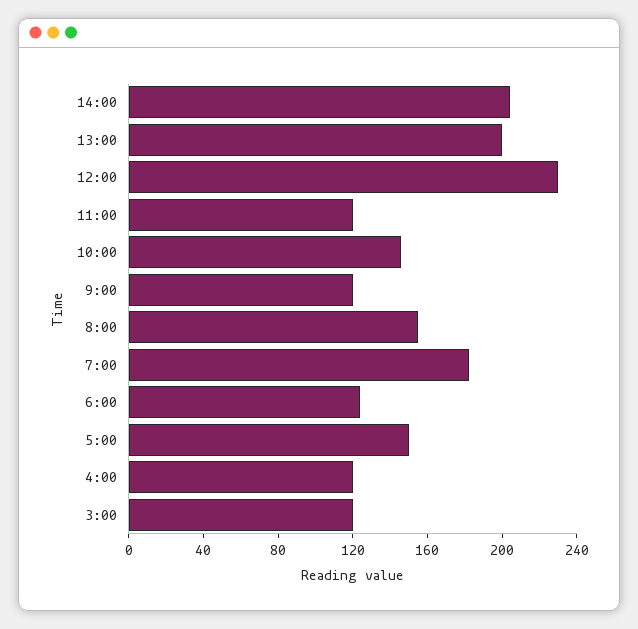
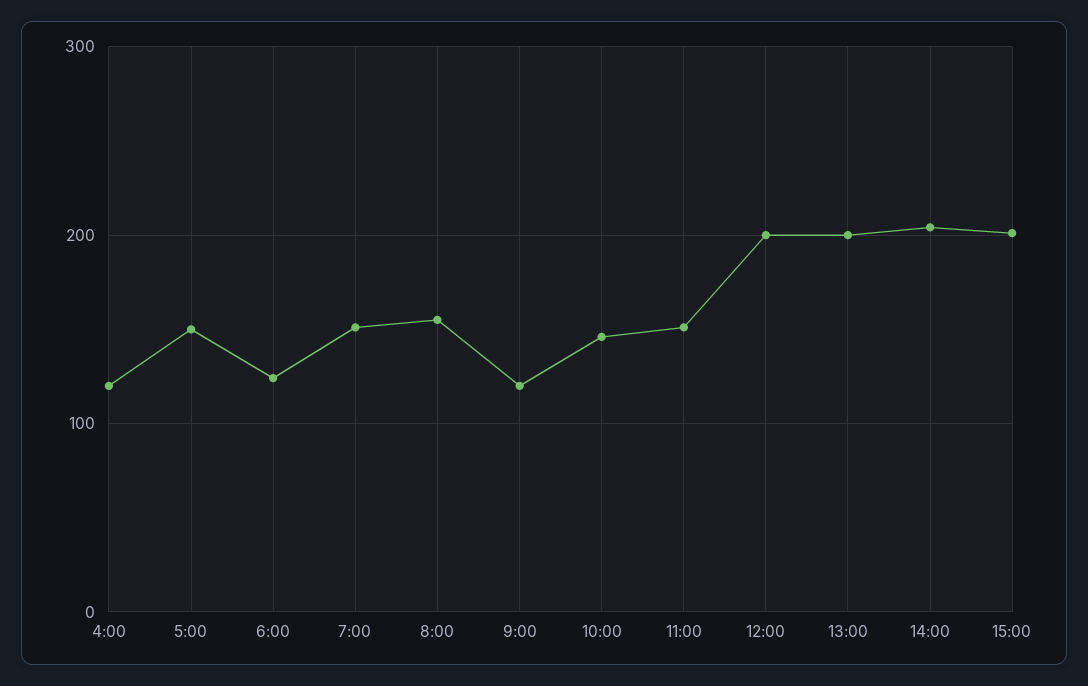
12:00: 230 -> 200
11:00: 120 -> 150
7:00: 180 -> 150
3:00: 120 -> none
15:00: none -> 200

